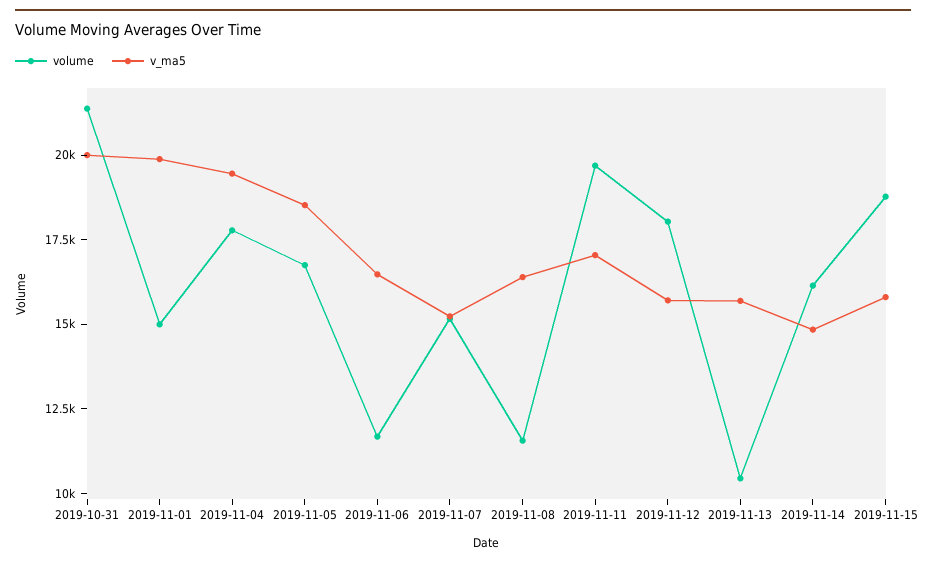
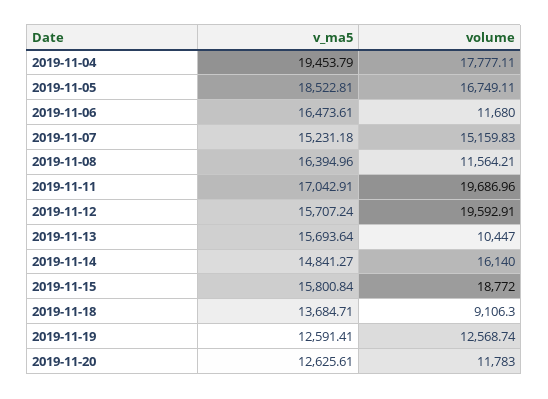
volume, 2019-10-31: 21500 -> none
v_ma5, 2019-10-31: 20000 -> none
volume, 2019-11-01: 15000 -> none
v_ma5, 2019-11-01: 20000 -> none
volume, 2019-11-12: 18000 -> 19592.91
v_ma5, 2019-11-18: none -> 13684.71
volume, 2019-11-18: none -> 9106.3
v_ma5, 2019-11-19: none -> 12591.41
volume, 2019-11-19: none -> 12568.74
v_ma5, 2019-11-20: none -> 12625.61
volume, 2019-11-20: none -> 11783

